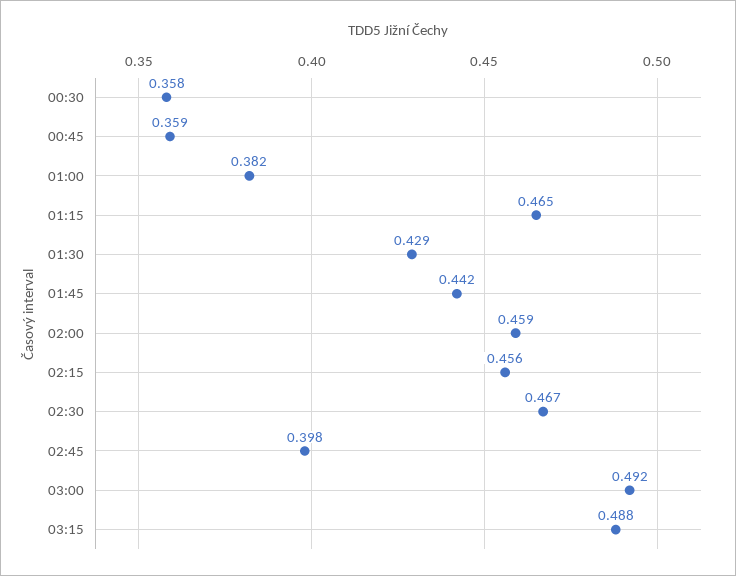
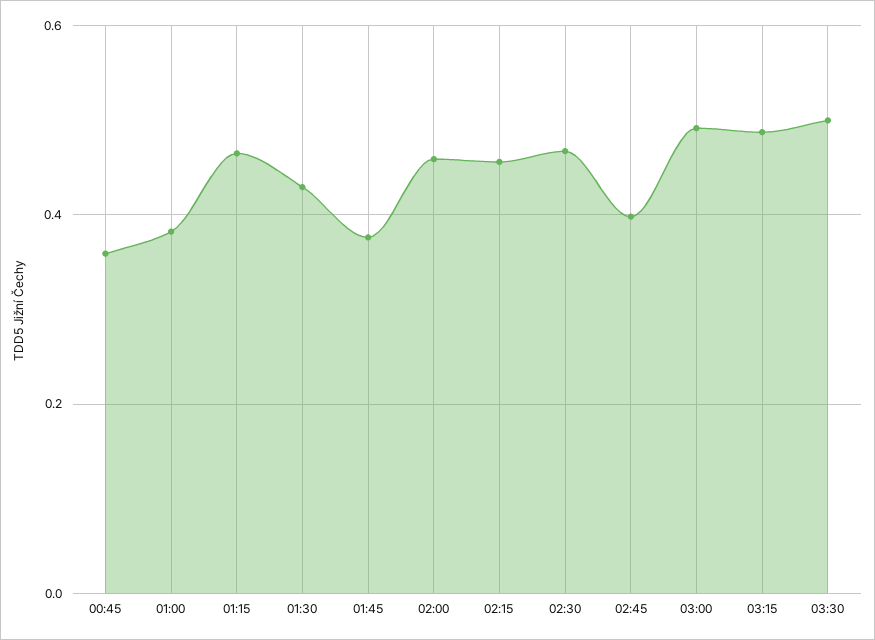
00:30: 0.358 -> none
01:45: 0.442 -> 0.38
03:30: none -> 0.5

